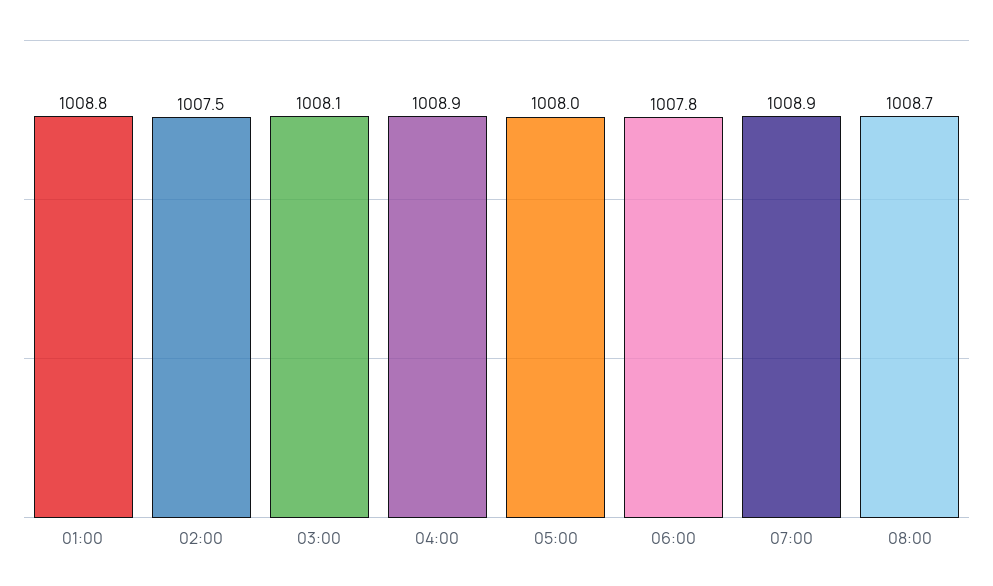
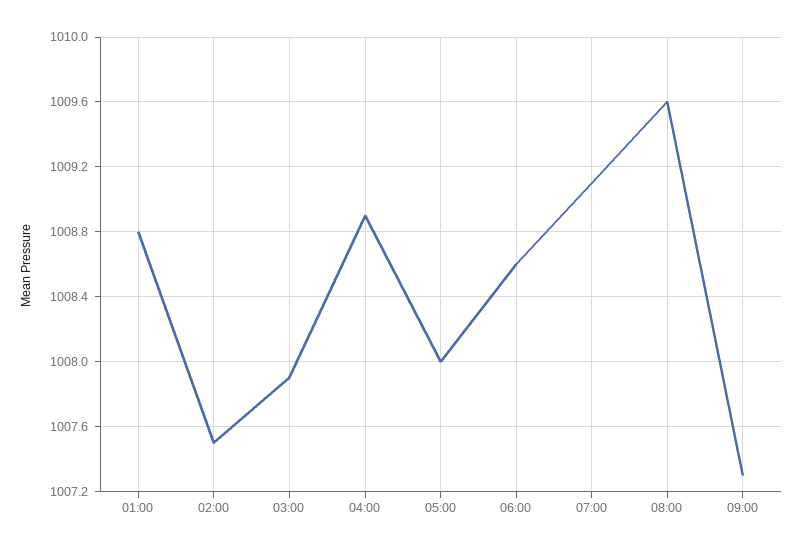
03:00: 1008.1 -> 1007.9
06:00: 1007.8 -> 1008.6
07:00: 1008.9 -> 1009.1
08:00: 1008.7 -> 1009.6
09:00: none -> 1007.3

